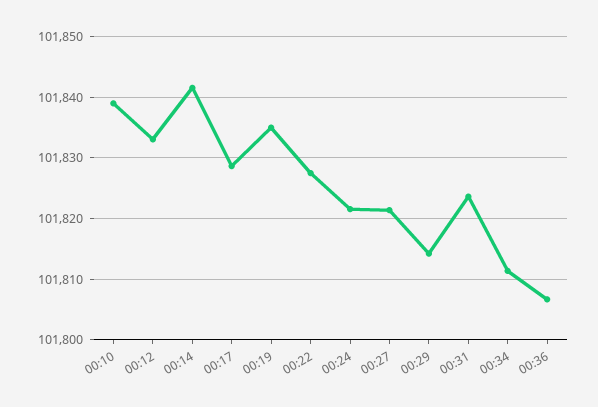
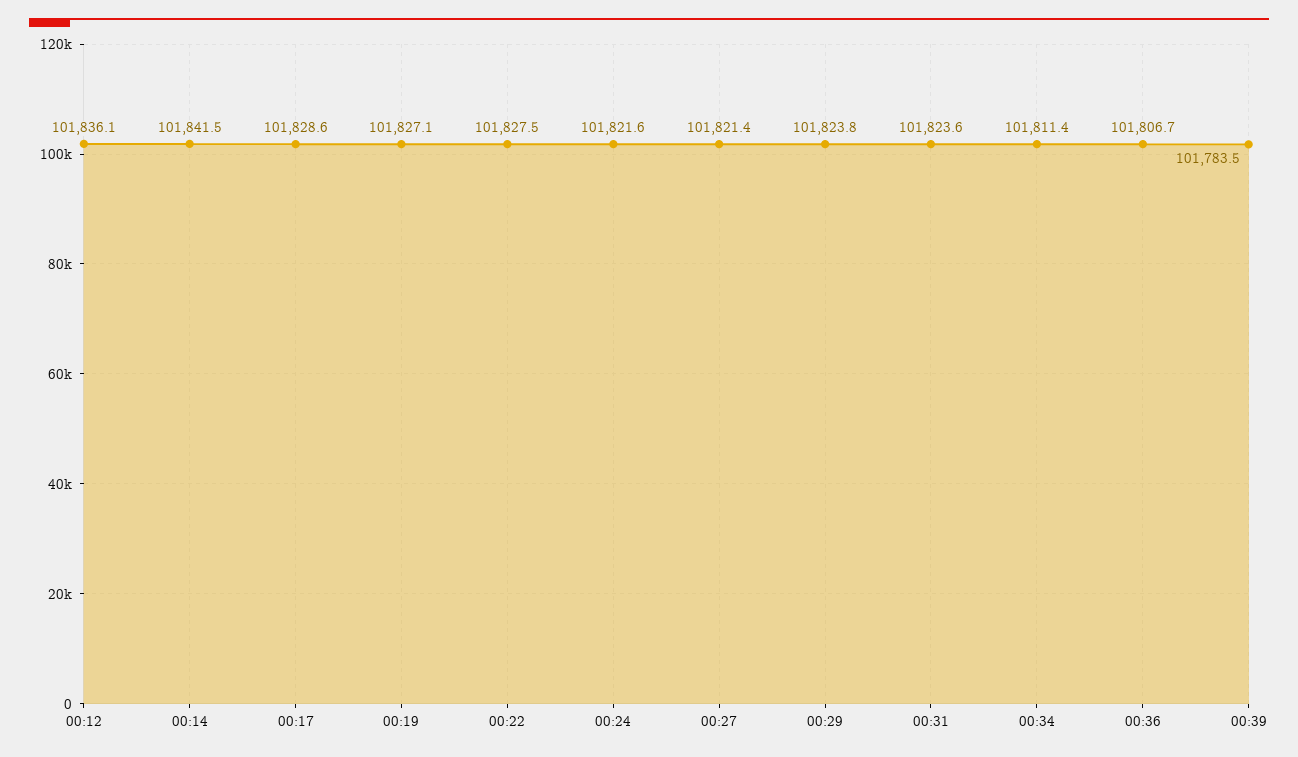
00:10: 101839 -> none
00:12: 101833 -> 101836.1
00:19: 101835 -> 101827.1
00:29: 101814 -> 101823.8
00:39: none -> 101783.5

